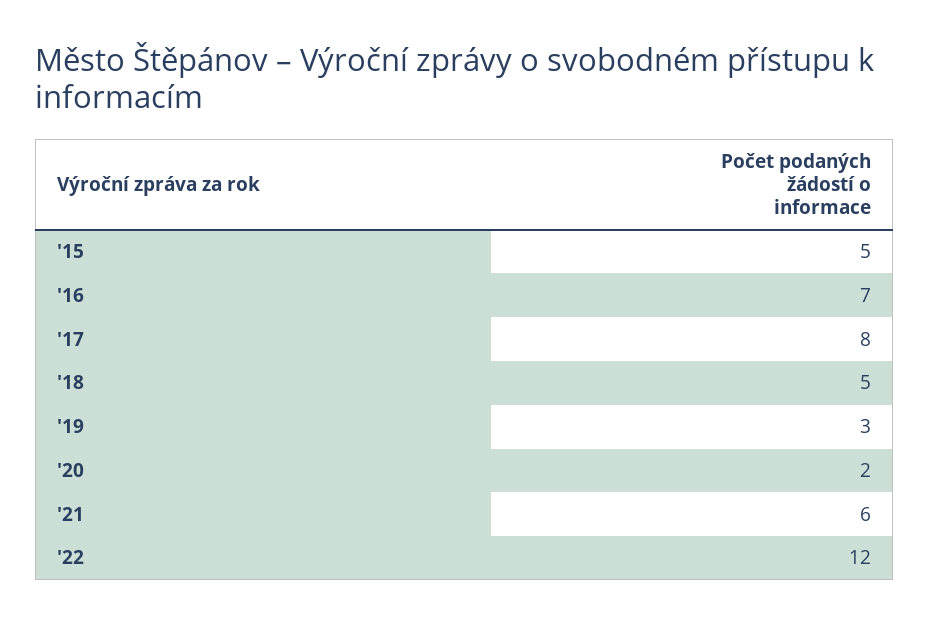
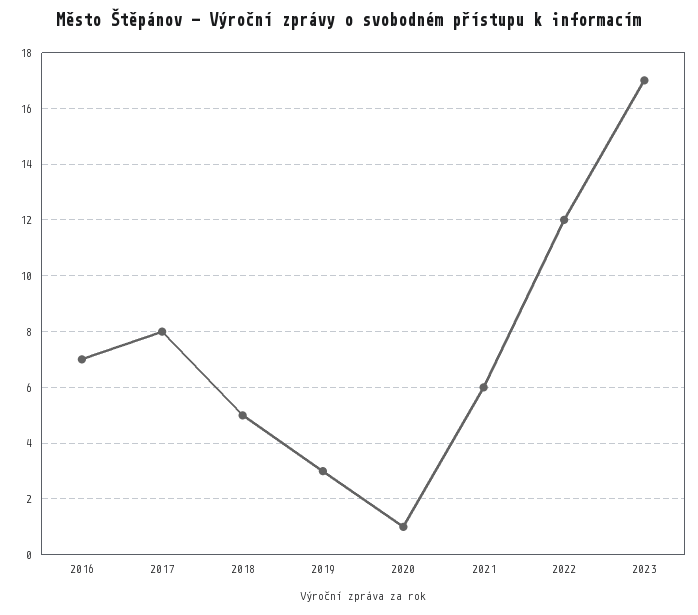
'15: 5 -> none
'20: 2 -> 1
2023: none -> 17

